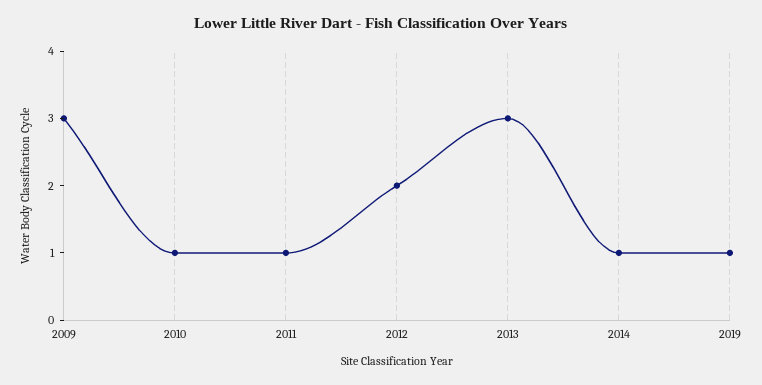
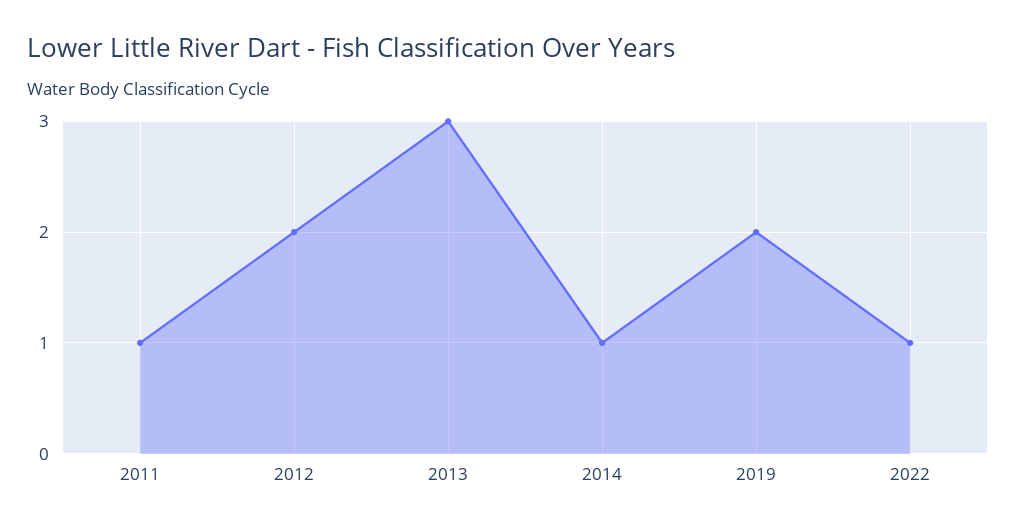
2009: 3 -> none
2010: 1 -> none
2019: 1 -> 2
2022: none -> 1

